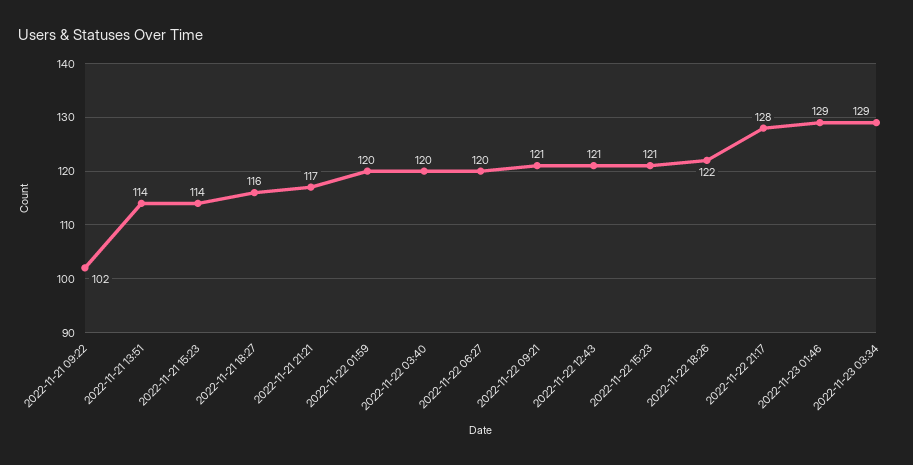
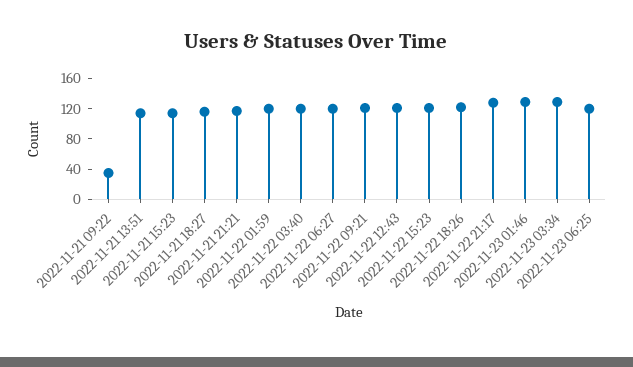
2022-11-21 09:22: 102 -> 40
2022-11-23 06:25: none -> 120

